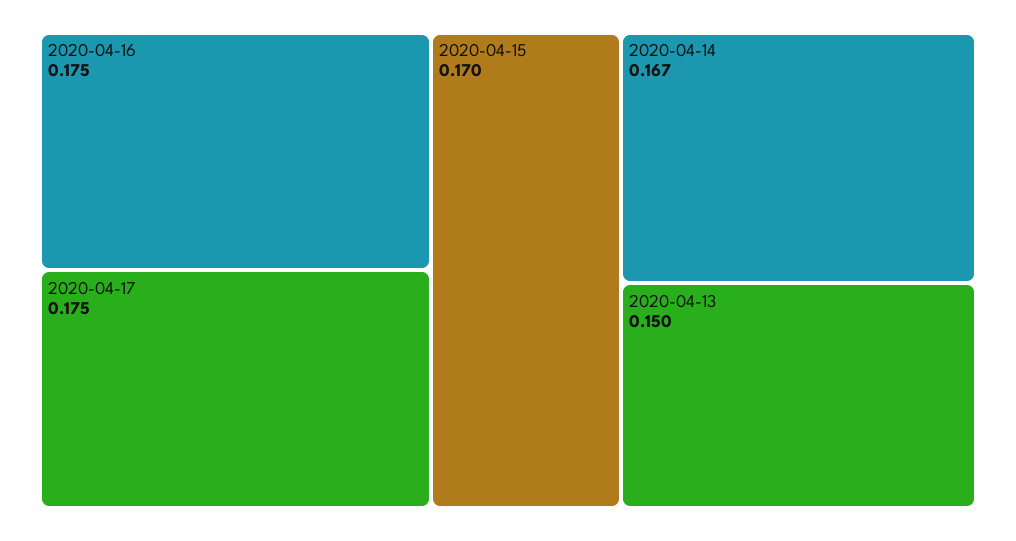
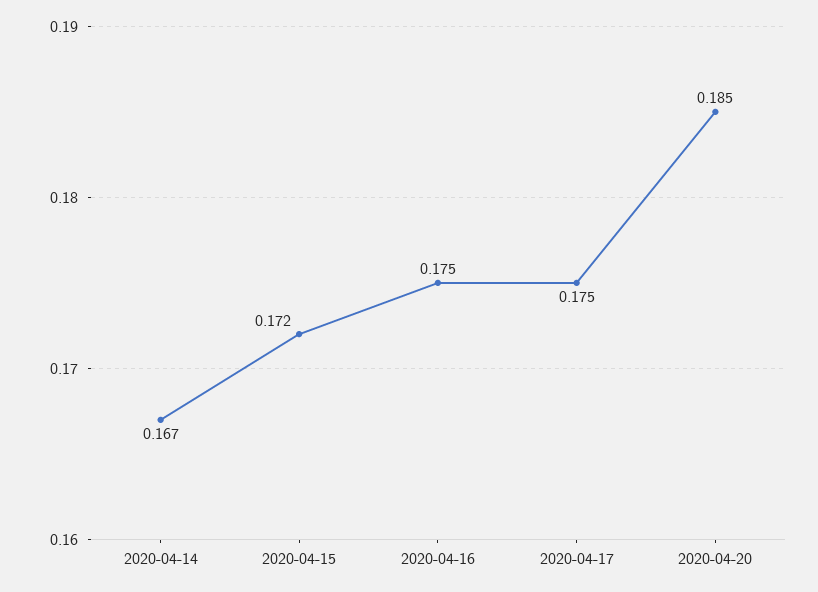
2020-04-15: 0.17 -> 0.172
2020-04-13: 0.15 -> none
2020-04-20: none -> 0.185

